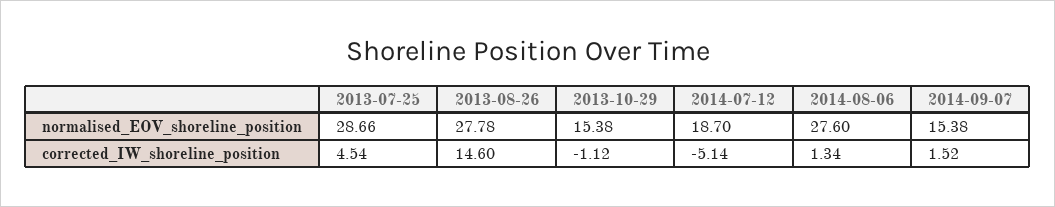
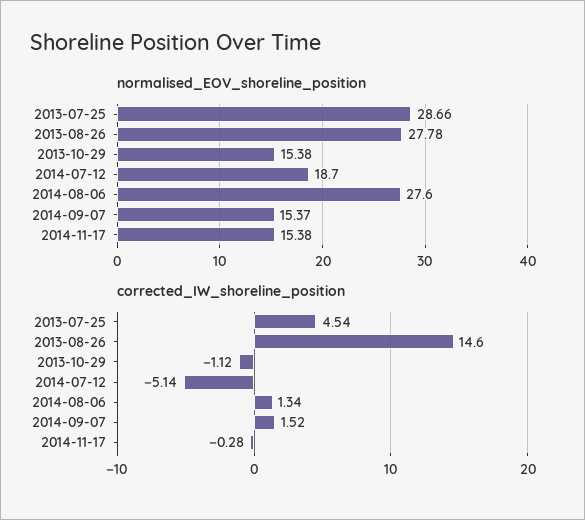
normalised_EOV_shoreline_position, 2014-09-07: 15.38 -> 15.37
normalised_EOV_shoreline_position, 2014-11-17: none -> 15.38
corrected_IW_shoreline_position, 2014-11-17: none -> -0.28

